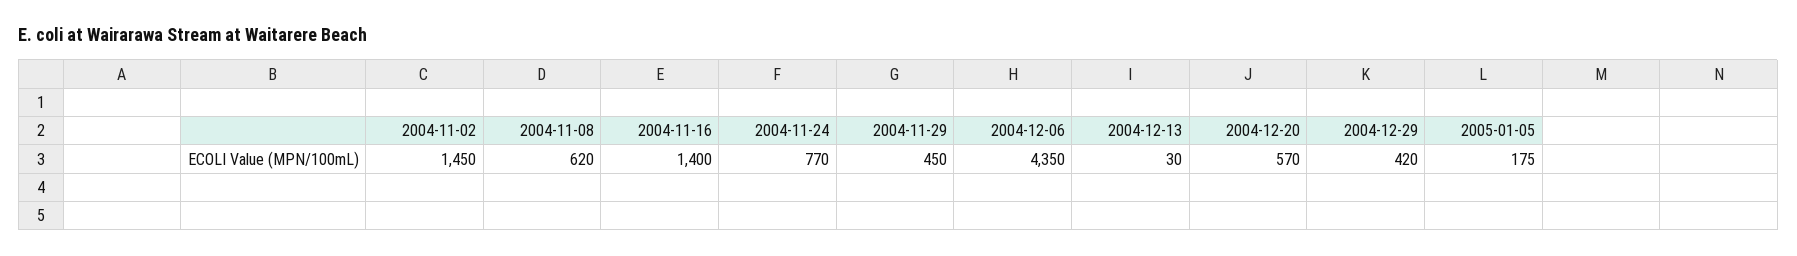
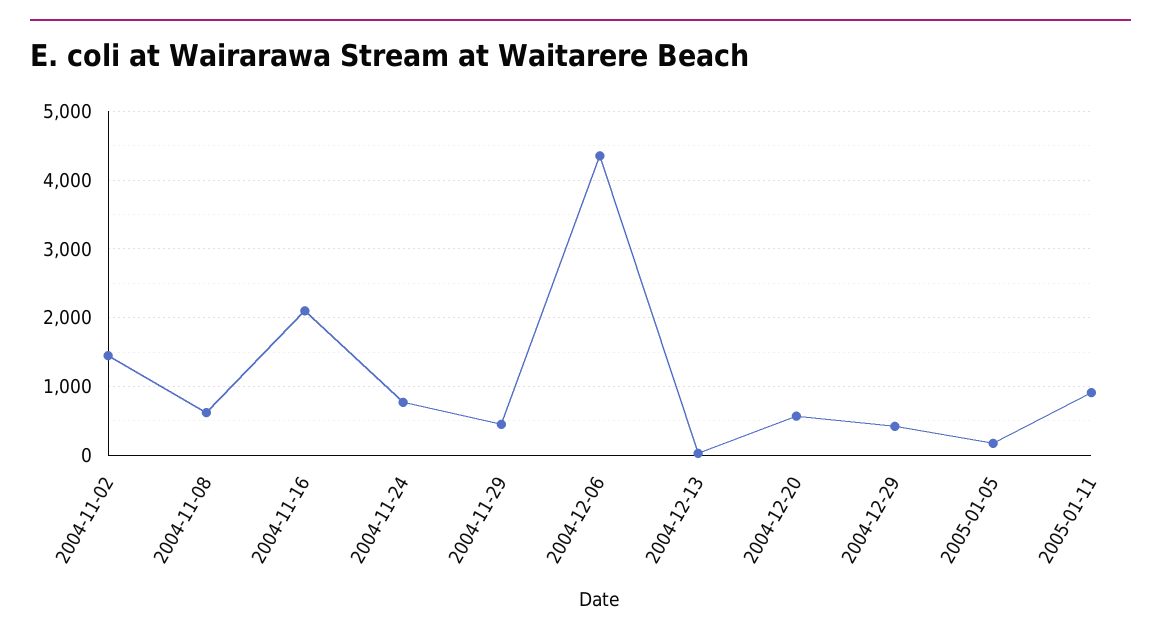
2004-11-16: 1400 -> 2100
2005-01-11: none -> 900

